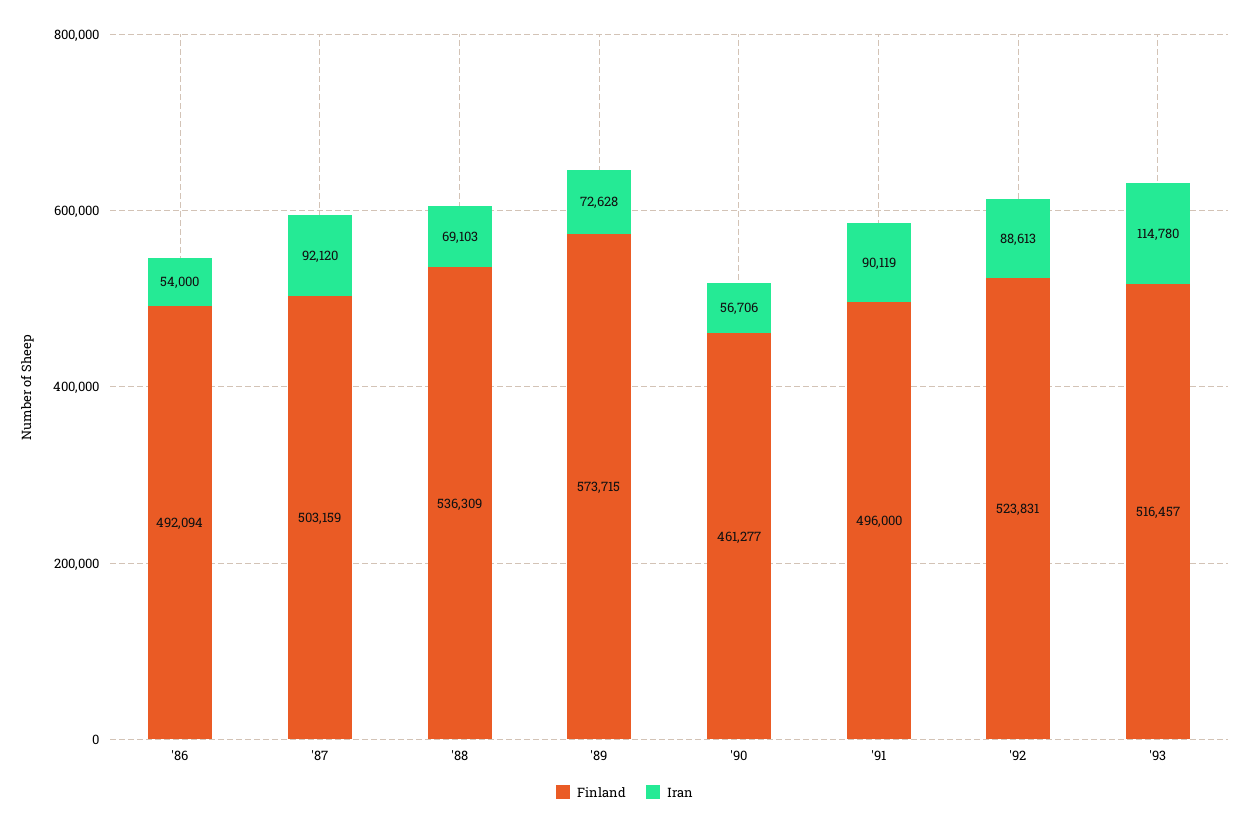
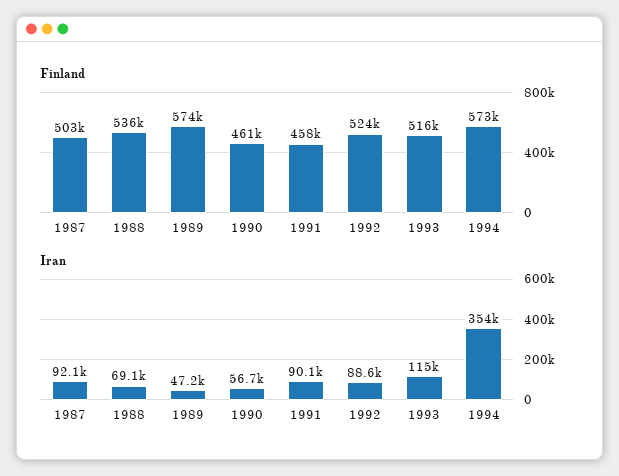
Finland, '86: 492094 -> none
Iran, '86: 54000 -> none
Iran, '89: 72628 -> 47200
Finland, '91: 496000 -> 458000
Finland, 1994: none -> 573000
Iran, 1994: none -> 354000

